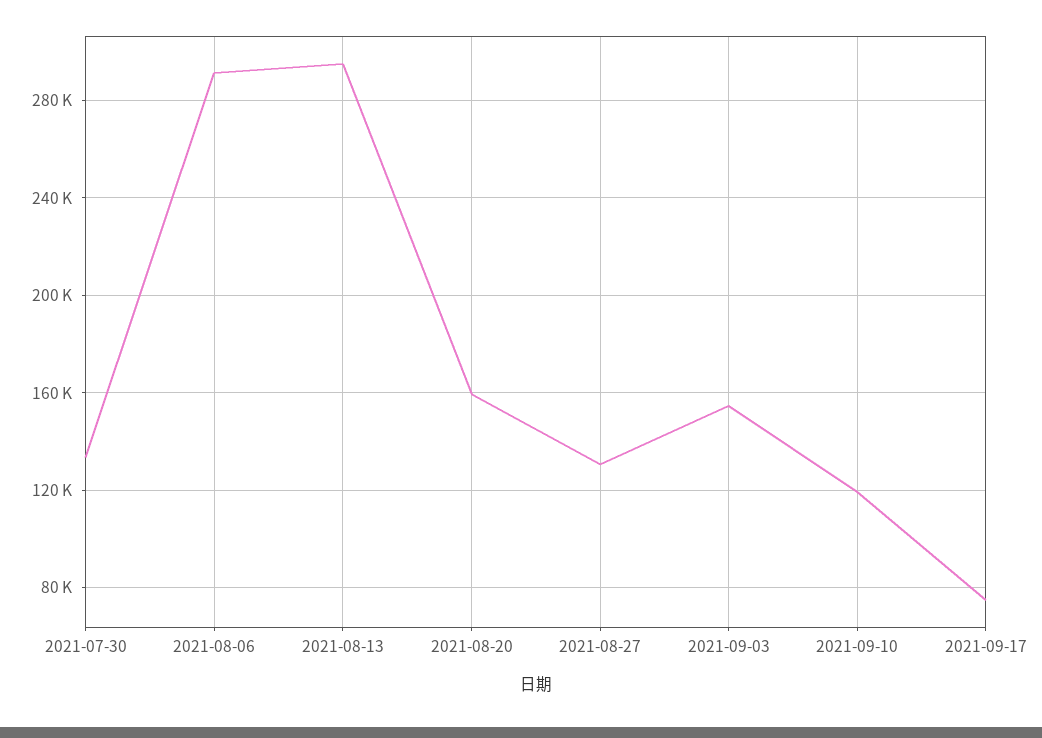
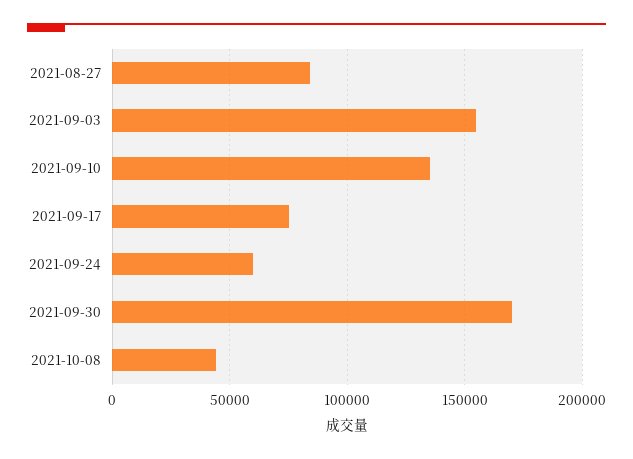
2021-07-30: 135000 -> none
2021-08-06: 290000 -> none
2021-08-13: 295000 -> none
2021-08-20: 160000 -> none
2021-08-27: 130000 -> 85000
2021-09-10: 120000 -> 135000
2021-09-24: none -> 60000
2021-09-30: none -> 170000
2021-10-08: none -> 45000

